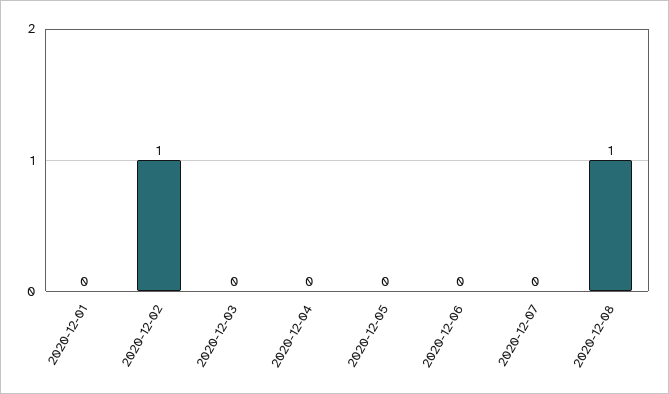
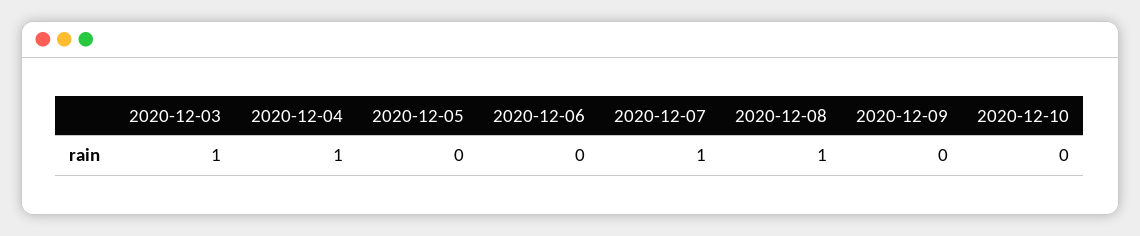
2020-12-01: 0 -> none
2020-12-02: 1 -> none
2020-12-03: 0 -> 1
2020-12-04: 0 -> 1
2020-12-07: 0 -> 1
2020-12-09: none -> 0
2020-12-10: none -> 0

